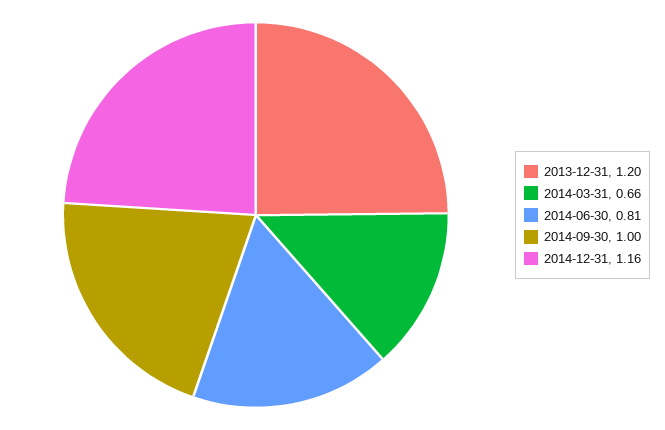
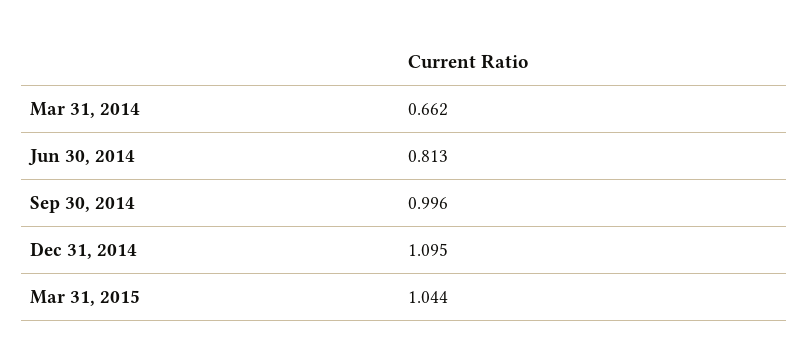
2013-12-31: 1.2 -> none
2014-12-31: 1.16 -> 1.095
Mar 31, 2015: none -> 1.044

